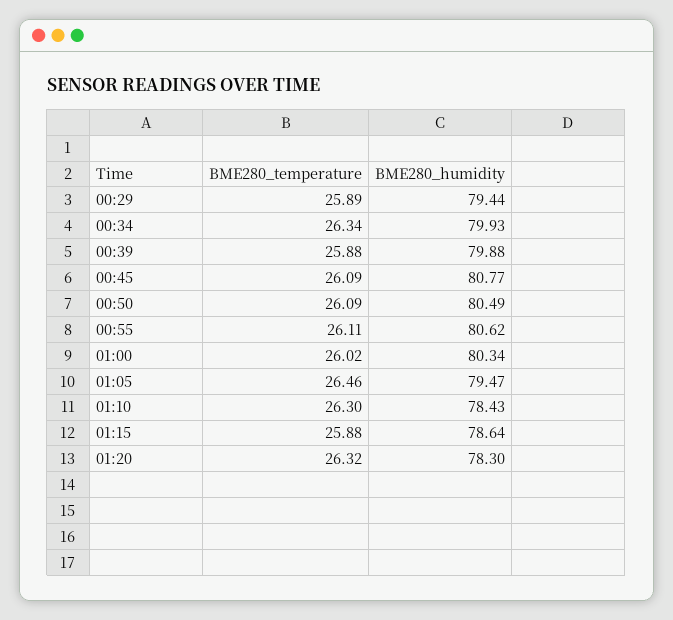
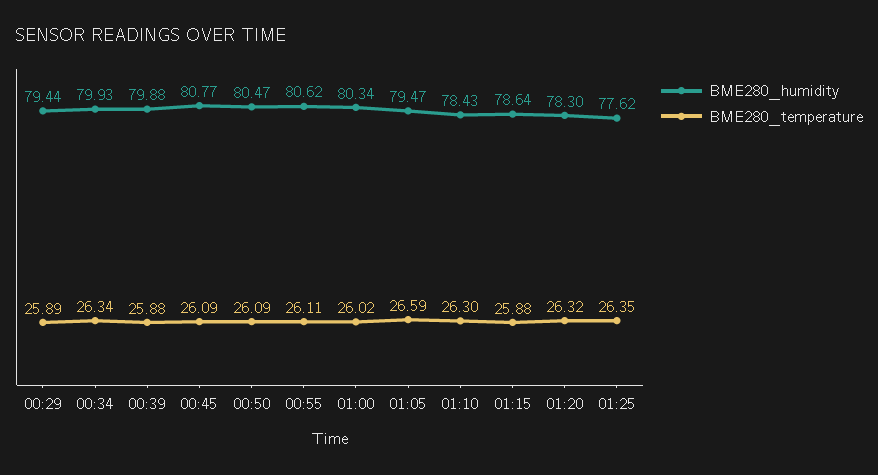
BME280_humidity, 00:50: 80.49 -> 80.47
BME280_temperature, 01:05: 26.46 -> 26.59
BME280_humidity, 01:25: none -> 77.62
BME280_temperature, 01:25: none -> 26.35

